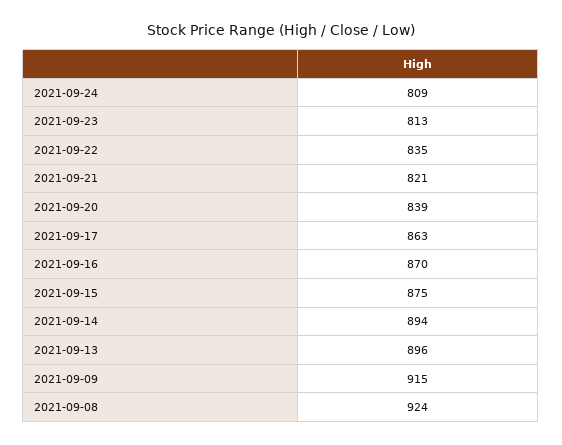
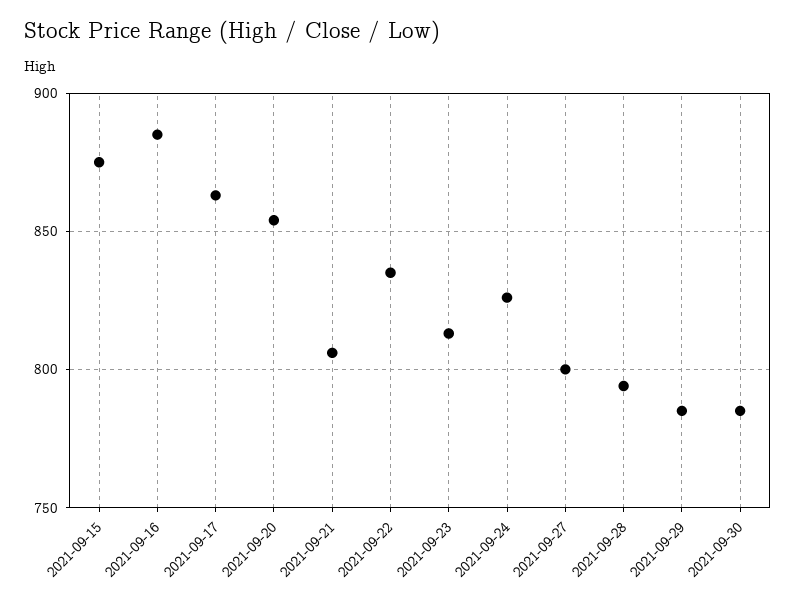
2021-09-24: 809 -> 825
2021-09-21: 821 -> 805
2021-09-20: 839 -> 855
2021-09-16: 870 -> 885
2021-09-14: 894 -> none
2021-09-13: 896 -> none
2021-09-09: 915 -> none
2021-09-08: 924 -> none
2021-09-27: none -> 800
2021-09-28: none -> 795
2021-09-29: none -> 785
2021-09-30: none -> 785

